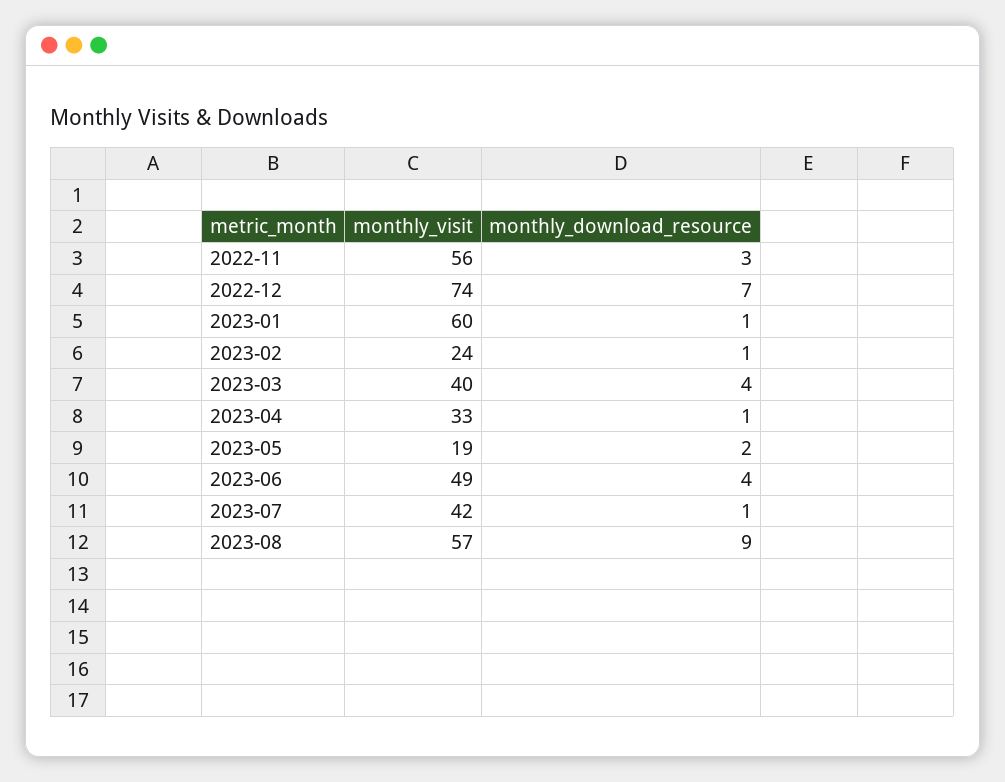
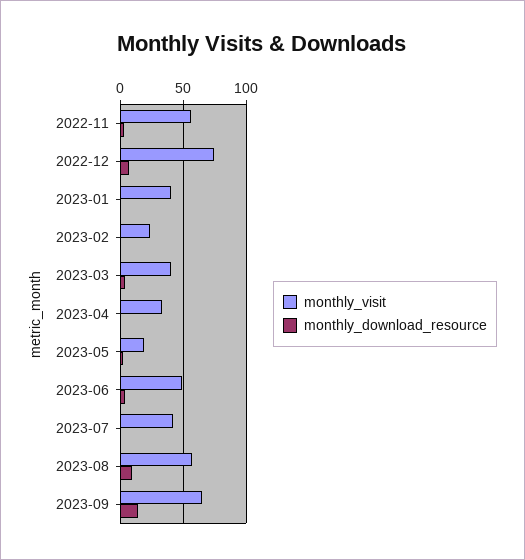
monthly_visit, 2023-01: 60 -> 40
monthly_visit, 2023-09: none -> 65
monthly_download_resource, 2023-09: none -> 15

